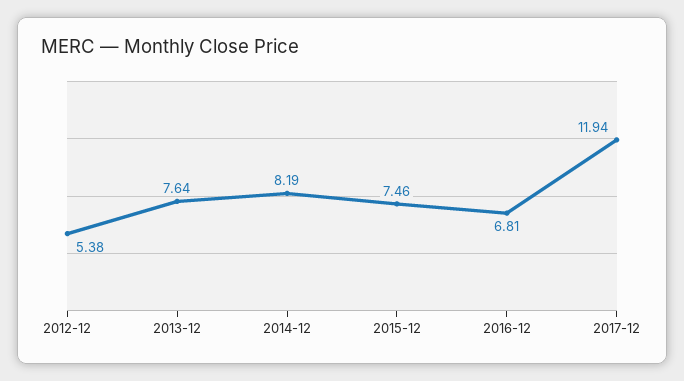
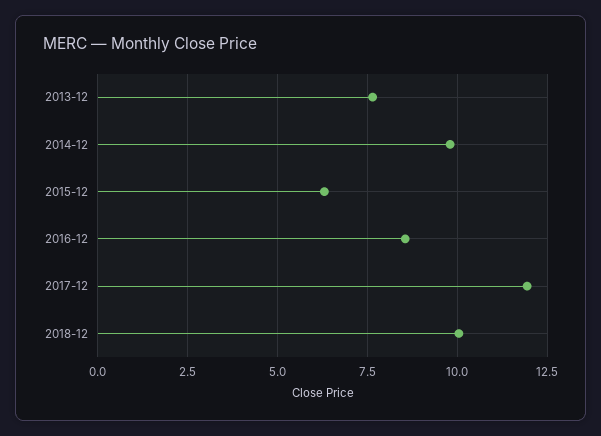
2012-12: 5.38 -> none
2014-12: 8.19 -> 9.75
2015-12: 7.46 -> 6.25
2016-12: 6.81 -> 8.5
2018-12: none -> 10

